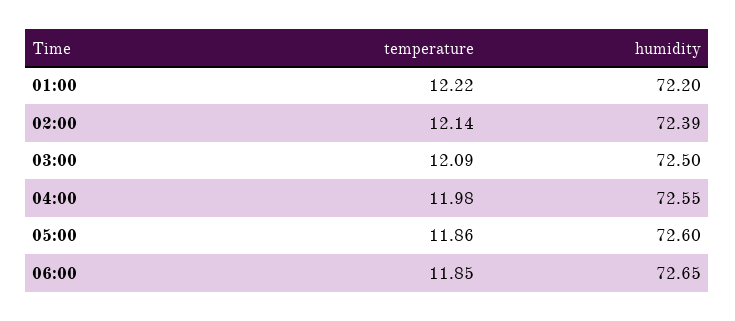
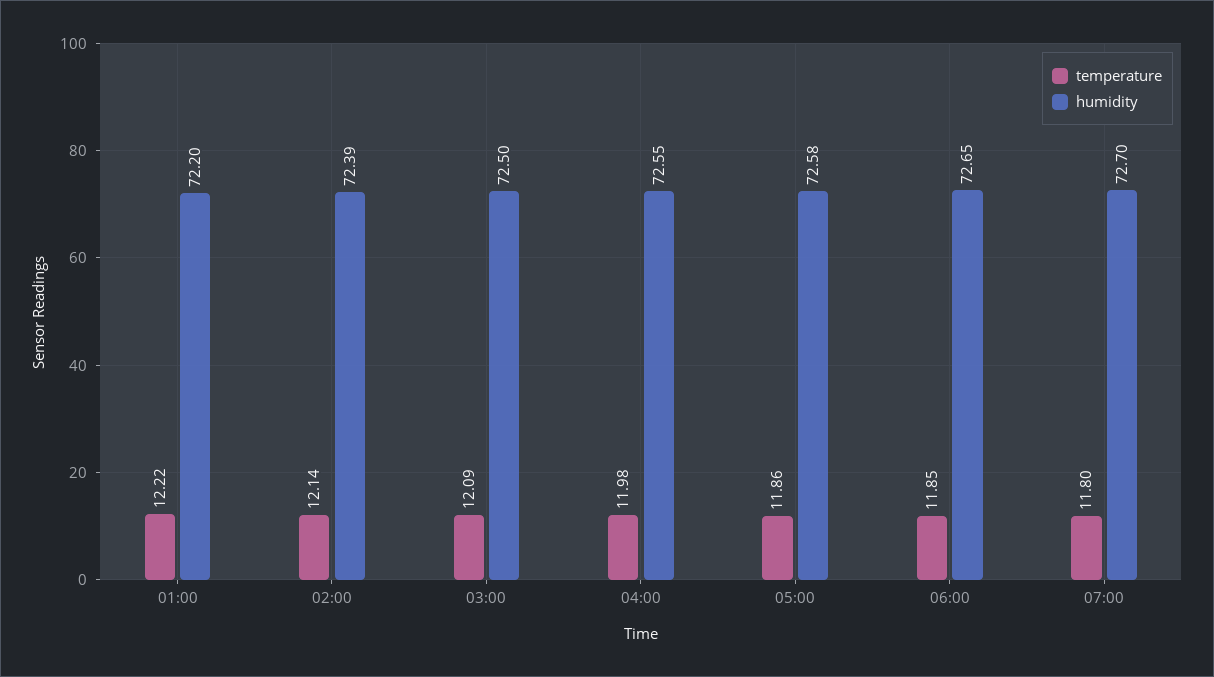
humidity, 05:00: 72.6 -> 72.58
temperature, 07:00: none -> 11.8
humidity, 07:00: none -> 72.7

